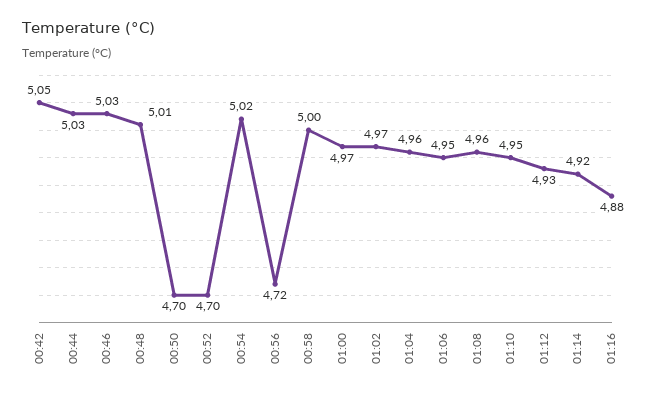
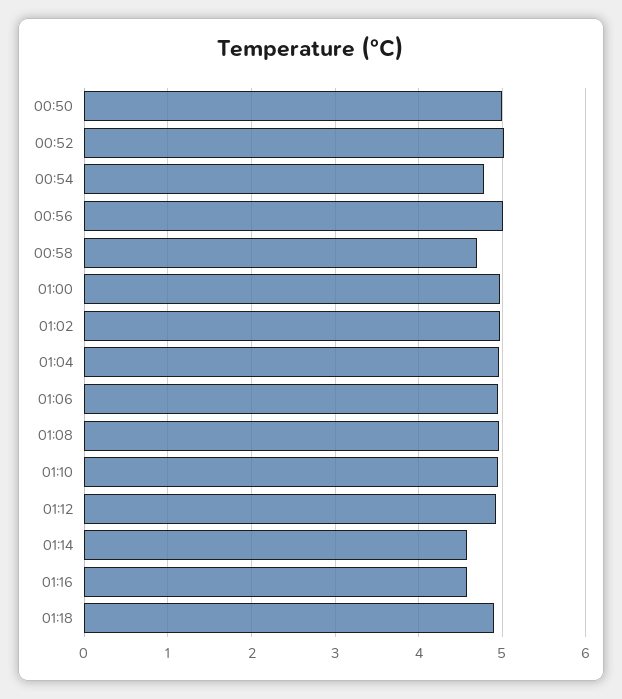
00:42: 5.05 -> none
00:44: 5.03 -> none
00:46: 5.03 -> none
00:48: 5.01 -> none
00:50: 4.7 -> 5
00:52: 4.7 -> 5
00:54: 5.02 -> 4.8
00:56: 4.72 -> 5
00:58: 5 -> 4.7
01:14: 4.92 -> 4.6
01:16: 4.88 -> 4.6
01:18: none -> 4.9

